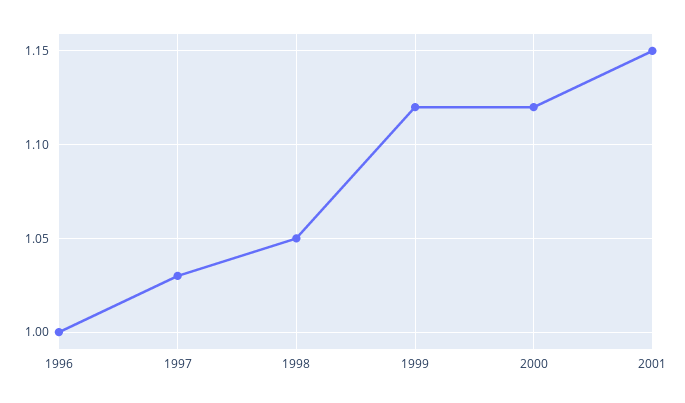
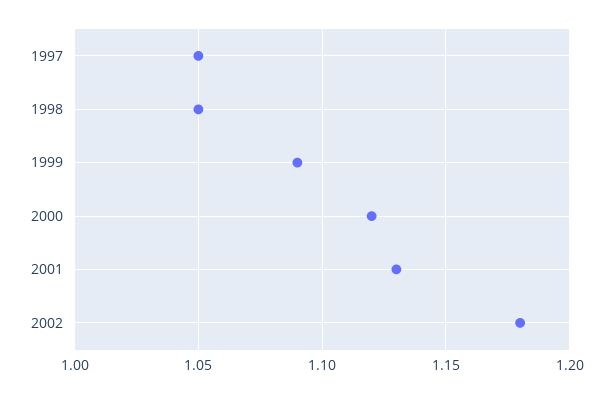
1996: 1 -> none
1997: 1.03 -> 1.05
1999: 1.12 -> 1.09
2001: 1.15 -> 1.13
2002: none -> 1.18

